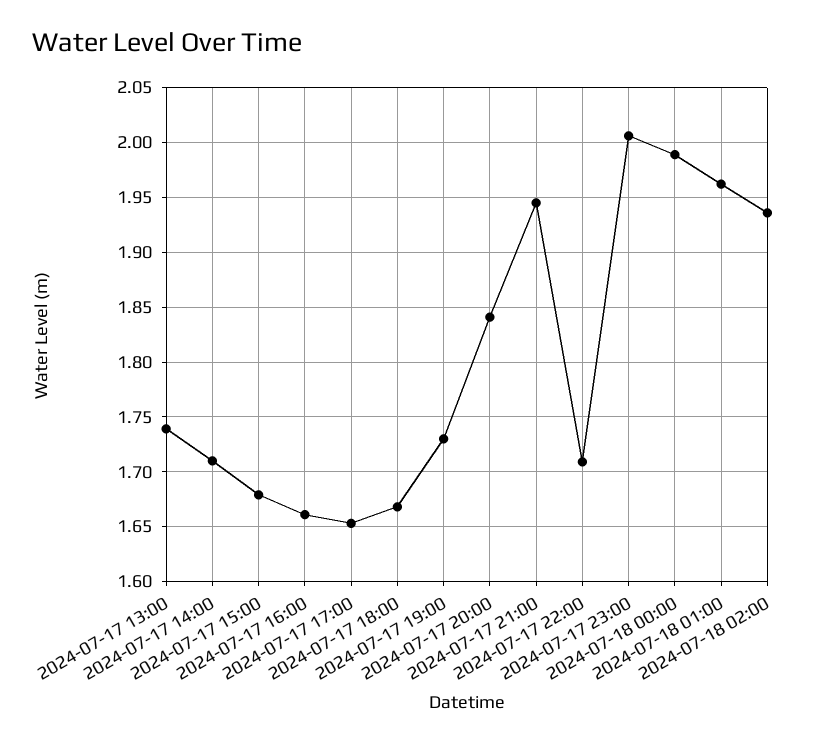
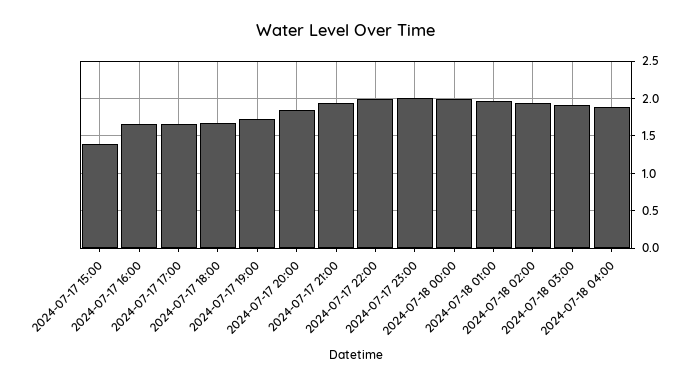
2024-07-17 13:00: 1.74 -> none
2024-07-17 14:00: 1.71 -> none
2024-07-17 15:00: 1.68 -> 1.4
2024-07-17 22:00: 1.71 -> 2
2024-07-18 03:00: none -> 1.9
2024-07-18 04:00: none -> 1.9

